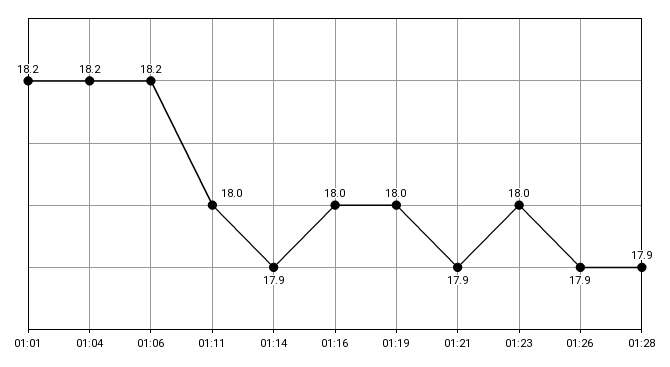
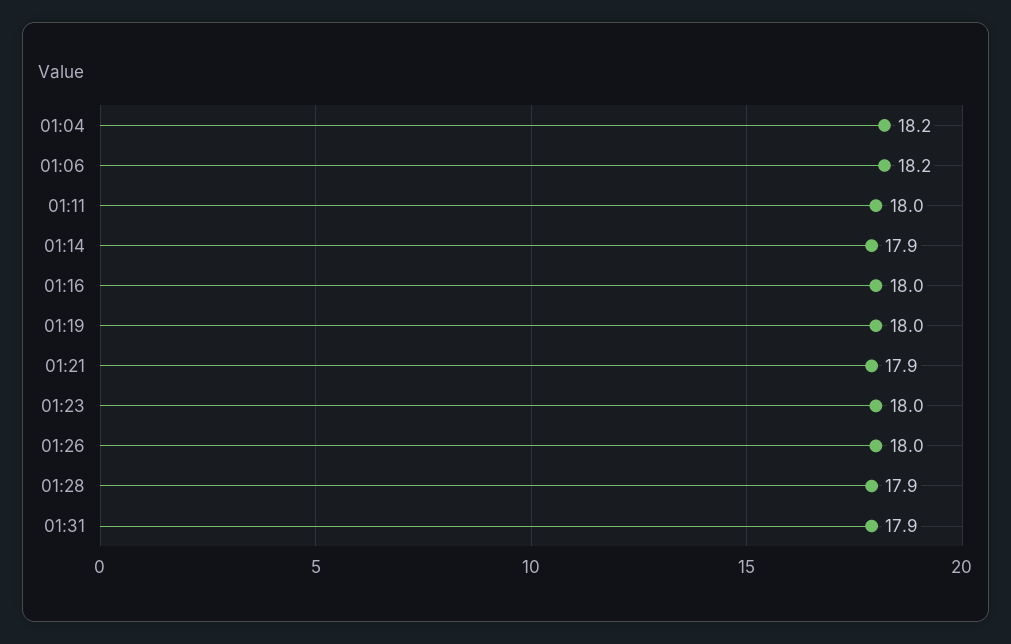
01:01: 18.2 -> none
01:26: 17.9 -> 18
01:31: none -> 17.9

